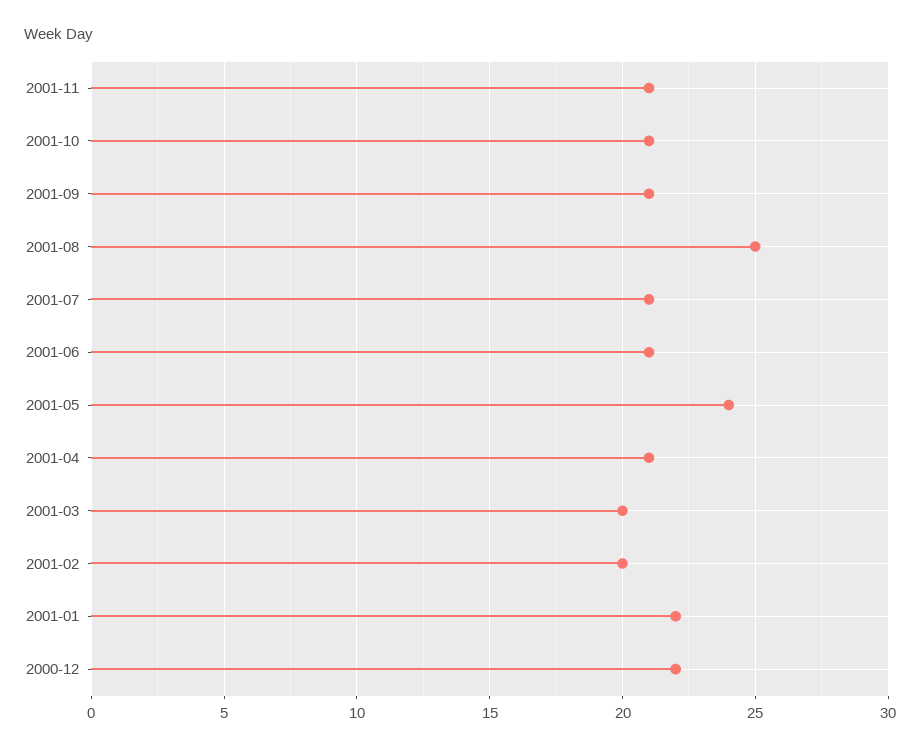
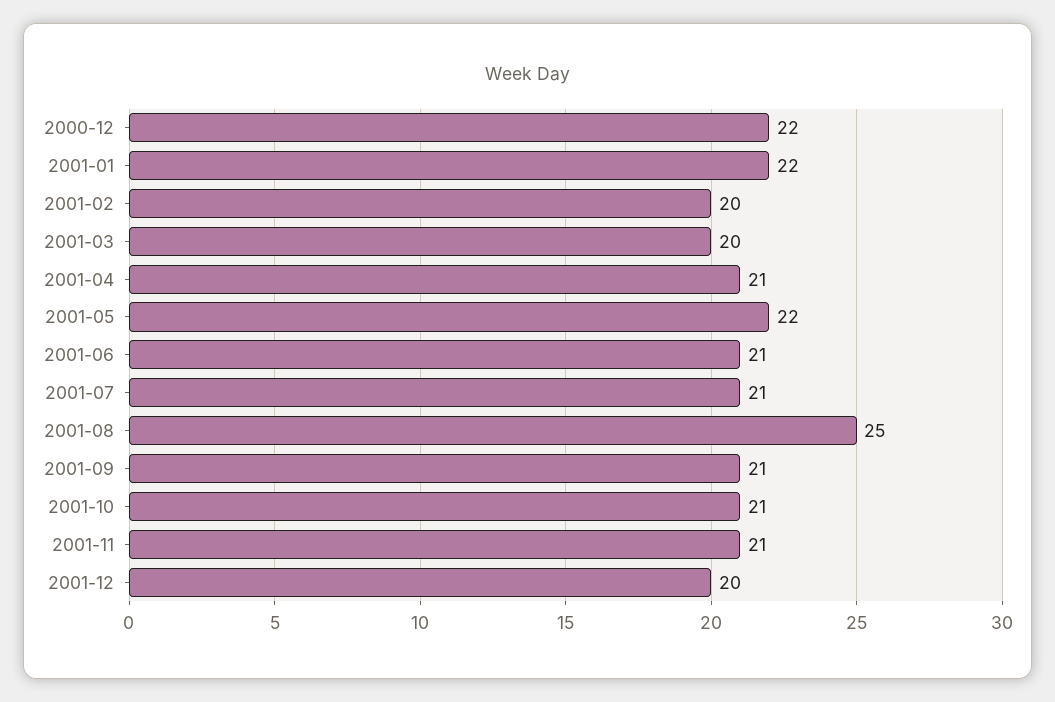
2001-05: 24 -> 22
2001-12: none -> 20

